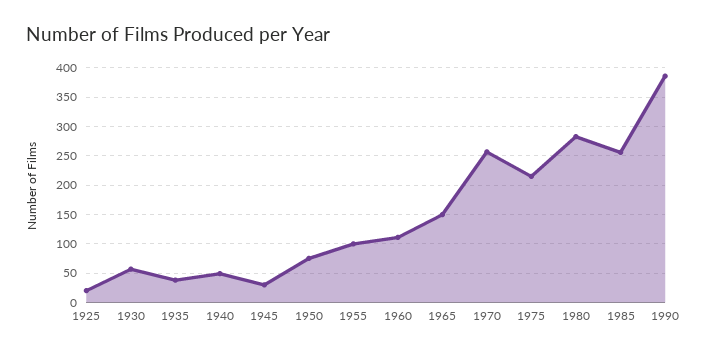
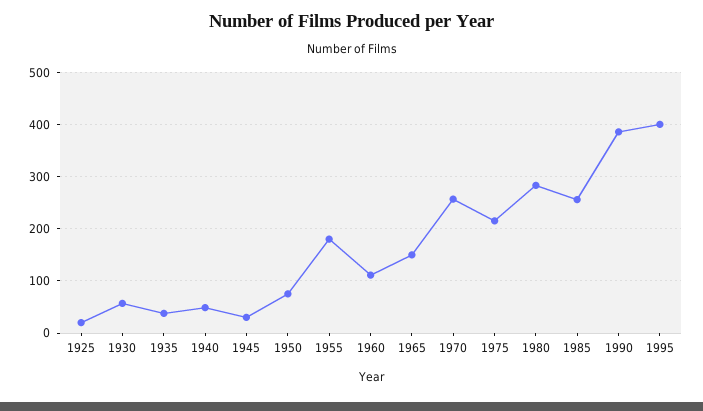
1955: 100 -> 180
1995: none -> 400

